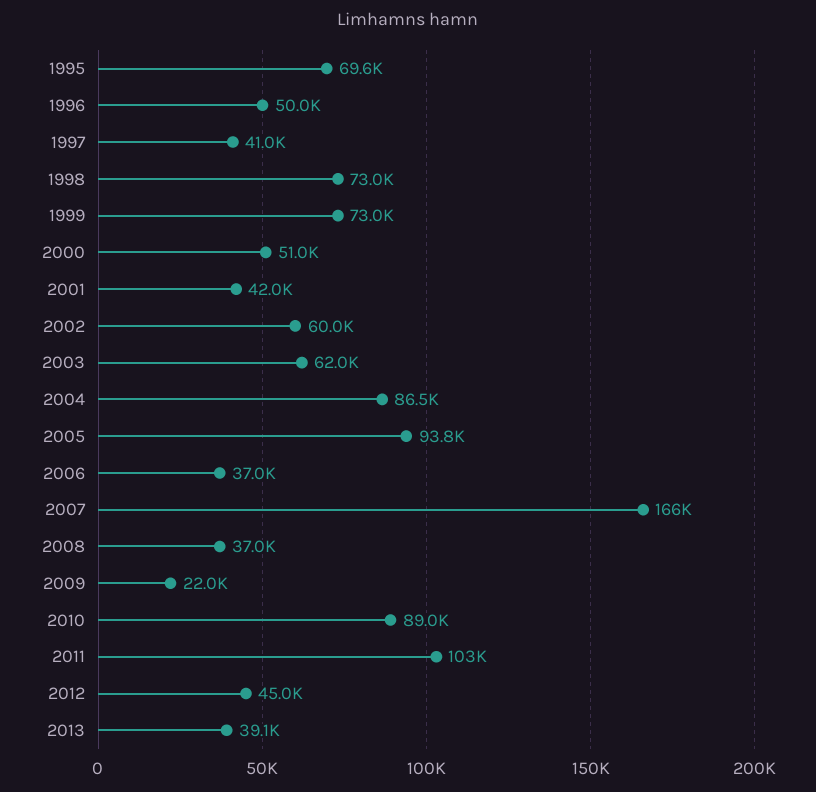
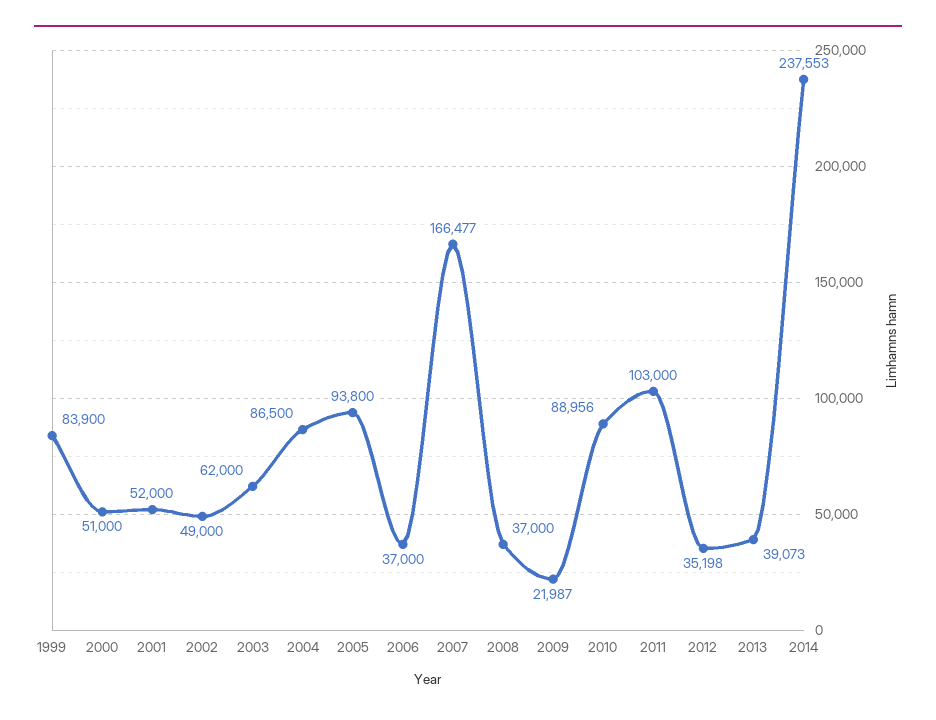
1995: 69600 -> none
1996: 50000 -> none
1997: 41000 -> none
1998: 73000 -> none
1999: 73000 -> 83900
2001: 42000 -> 52000
2002: 60000 -> 49000
2012: 45000 -> 35198
2014: none -> 237553

